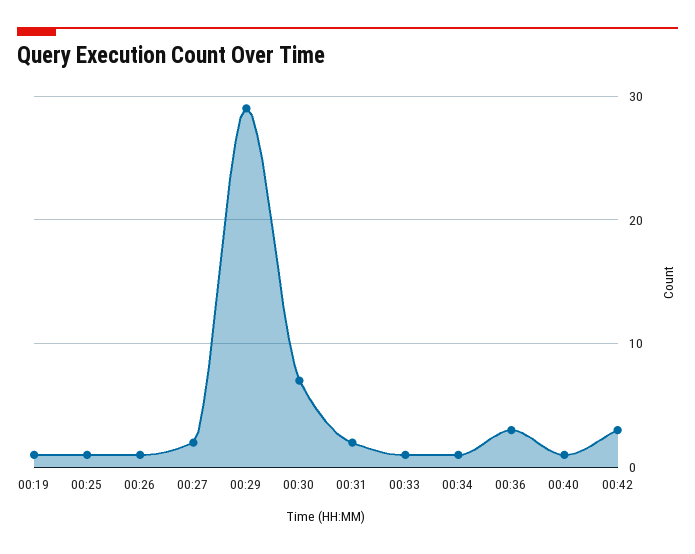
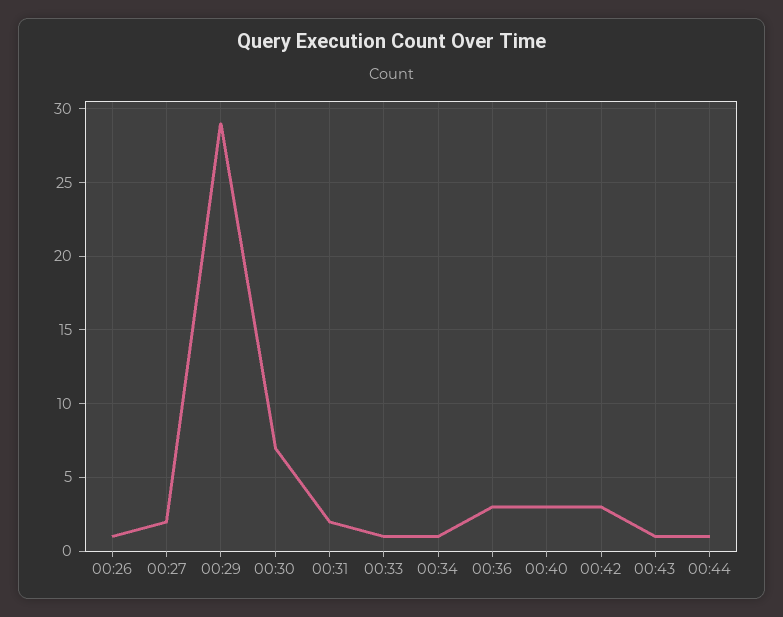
00:19: 1 -> none
00:25: 1 -> none
00:40: 1 -> 3
00:43: none -> 1
00:44: none -> 1

